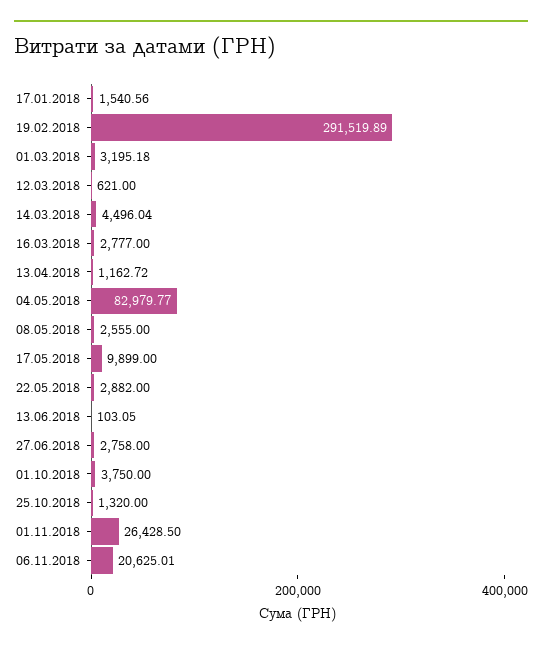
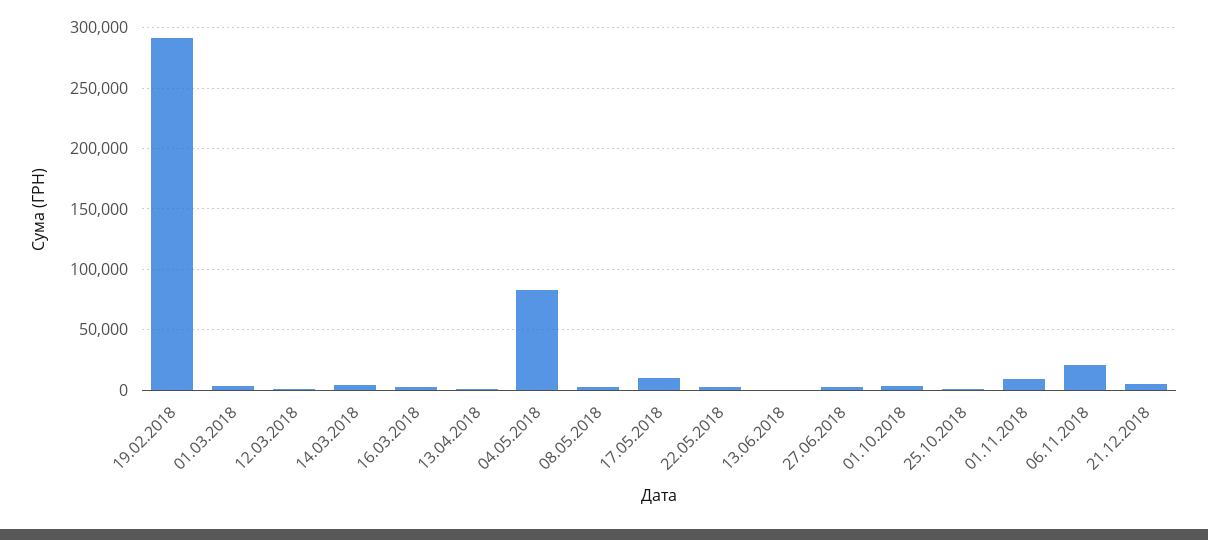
17.01.2018: 1540.56 -> none
01.11.2018: 26428.5 -> 10000
21.12.2018: none -> 5000

